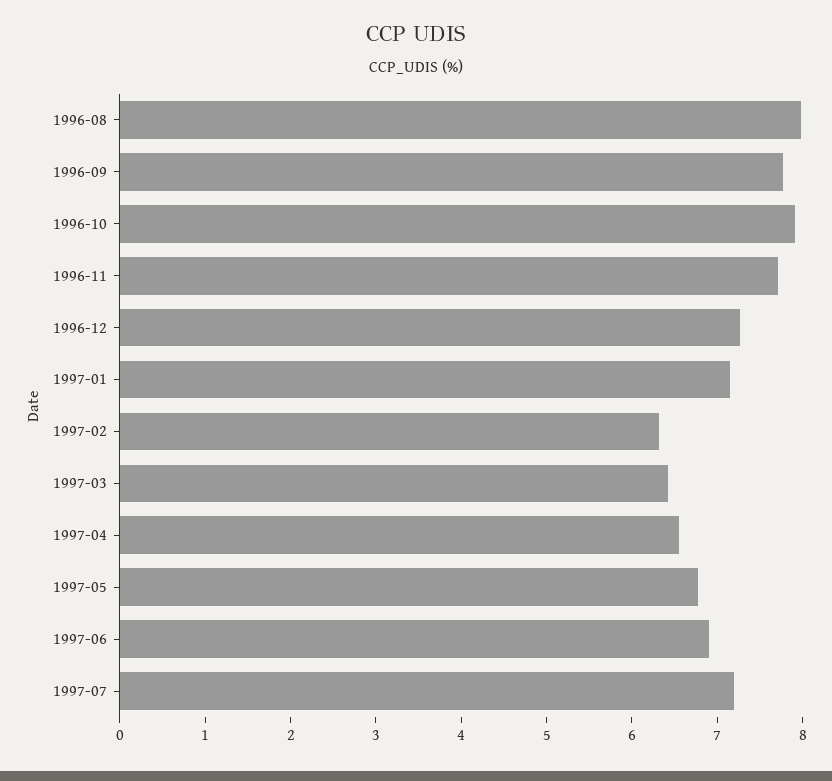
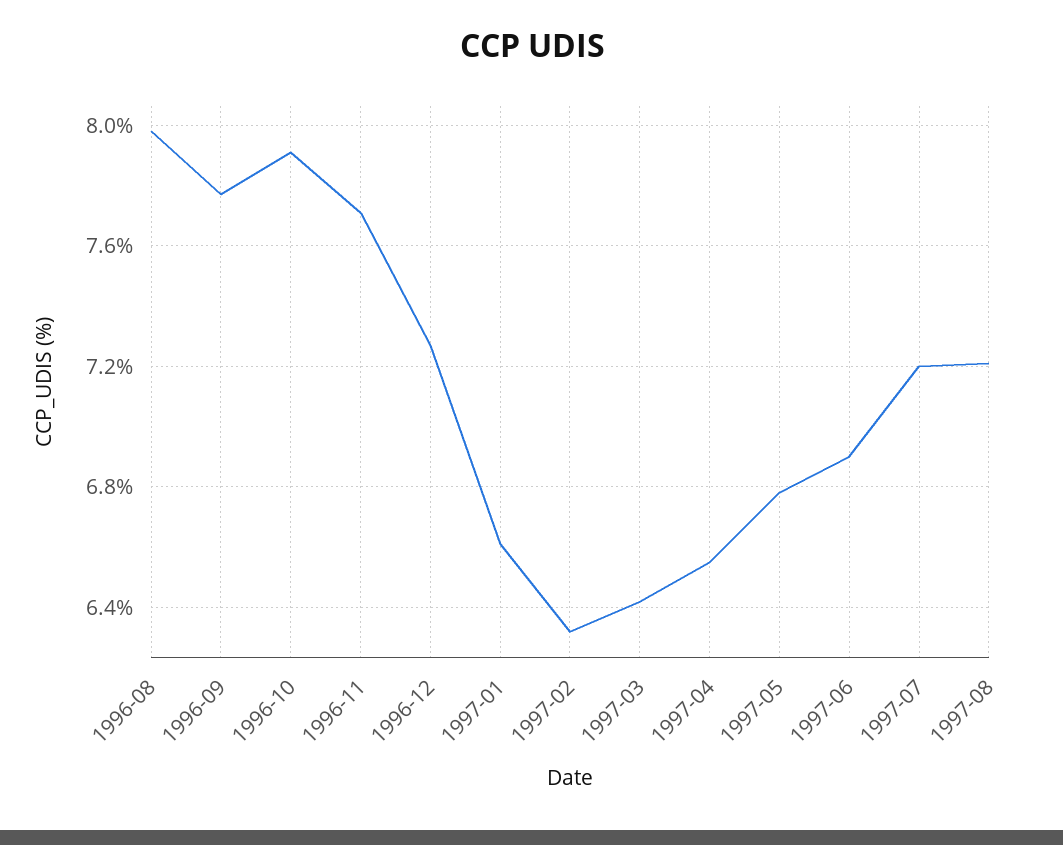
1997-01: 7.2 -> 6.6
1997-08: none -> 7.2

